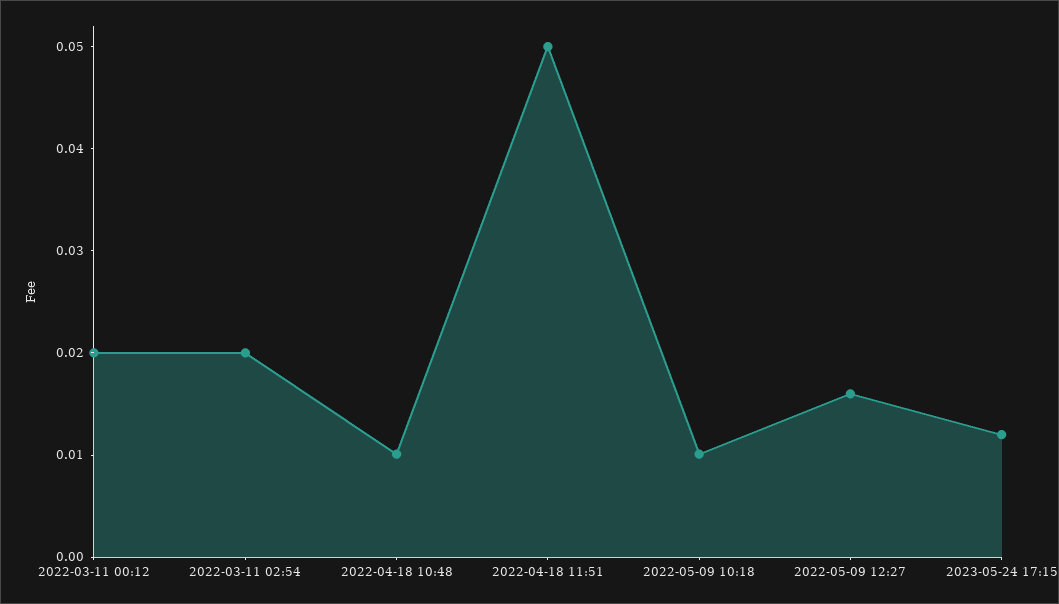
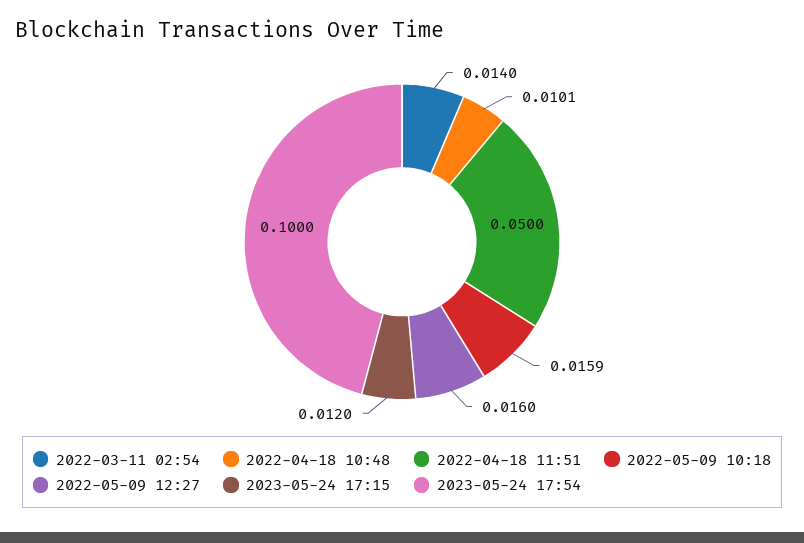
2022-03-11 00:12: 0.02 -> none
2022-03-11 02:54: 0.02 -> 0.014
2022-05-09 10:18: 0.01 -> 0.0159
2023-05-24 17:54: none -> 0.1

